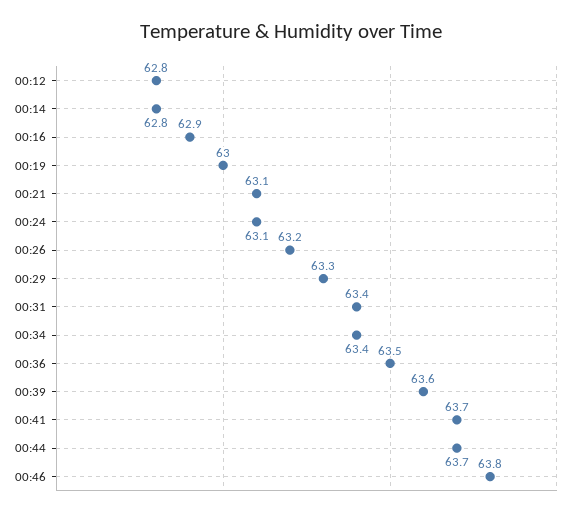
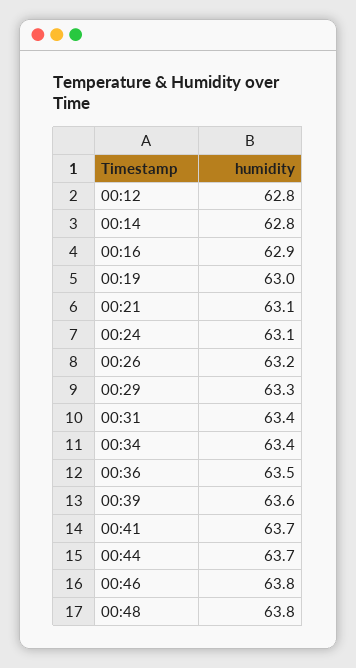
00:48: none -> 63.8

